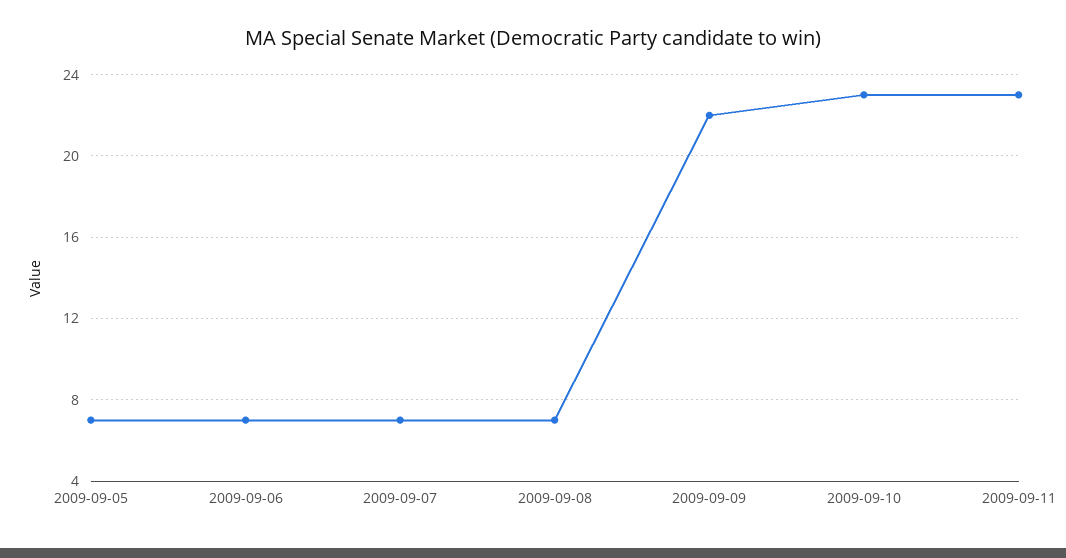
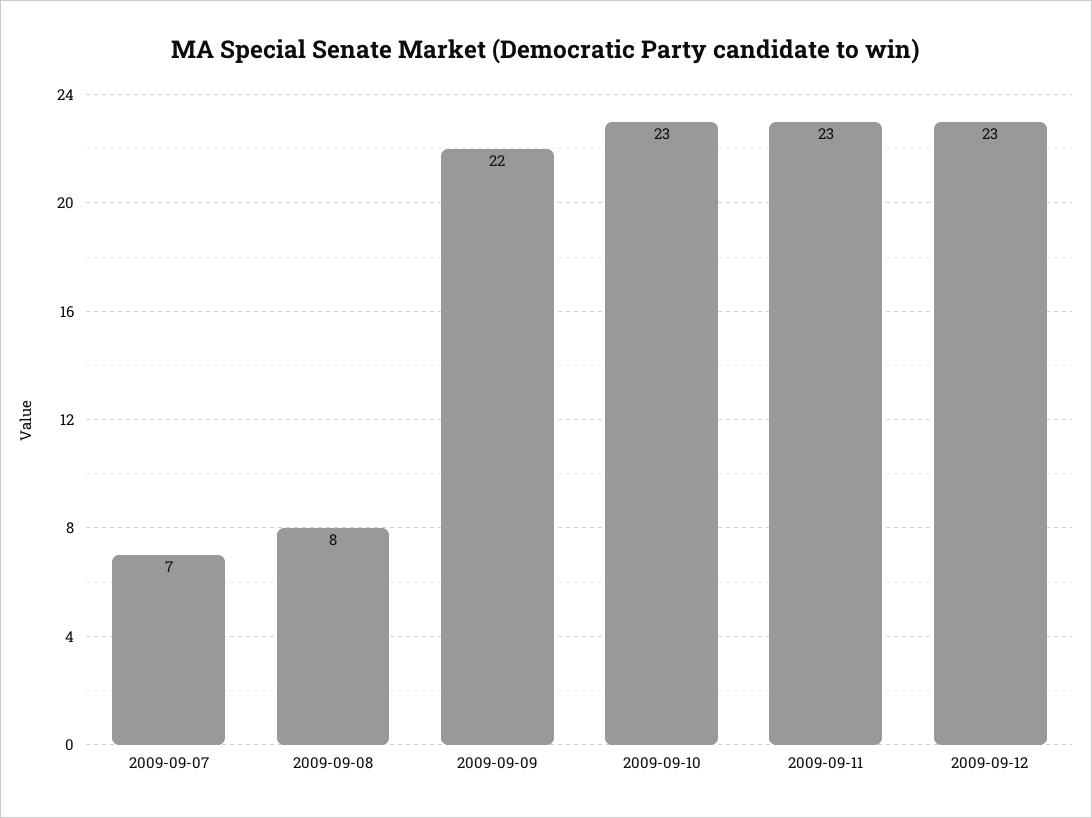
2009-09-05: 7 -> none
2009-09-06: 7 -> none
2009-09-08: 7 -> 8
2009-09-12: none -> 23

